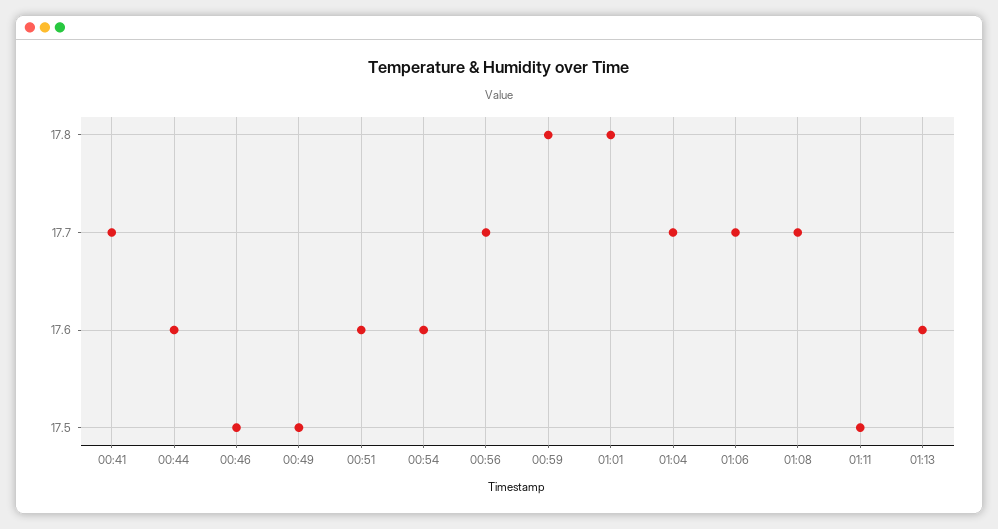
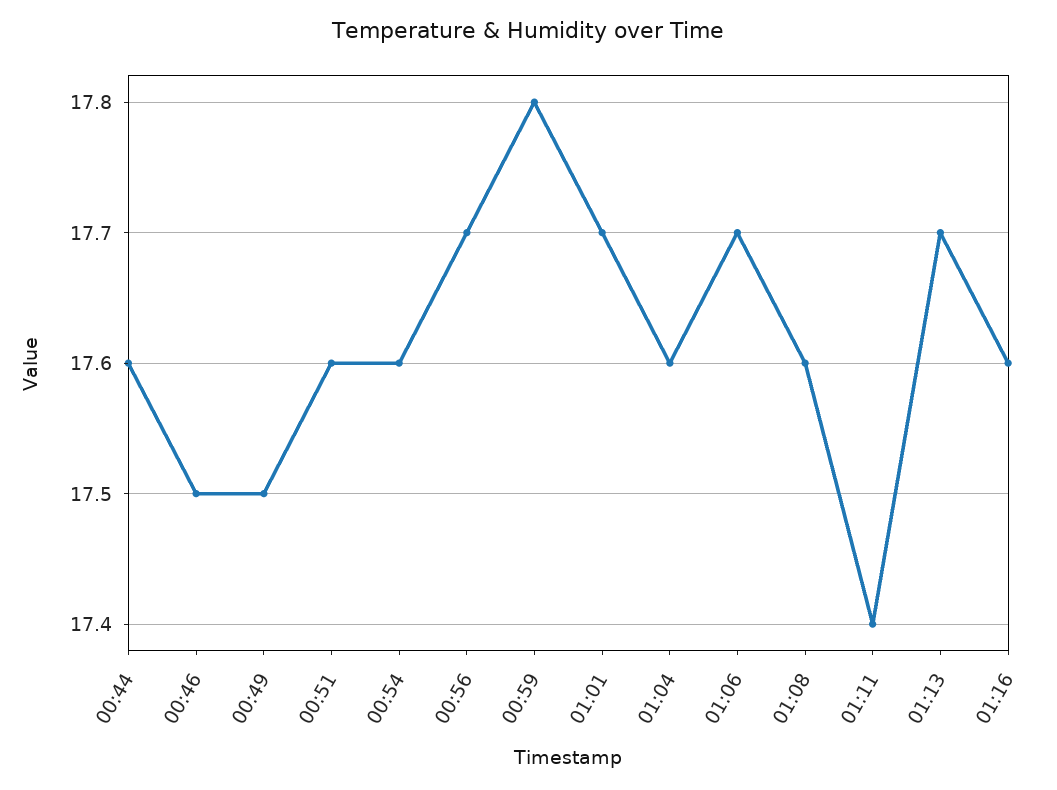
00:41: 17.7 -> none
01:01: 17.8 -> 17.7
01:04: 17.7 -> 17.6
01:08: 17.7 -> 17.6
01:11: 17.5 -> 17.4
01:13: 17.6 -> 17.7
01:16: none -> 17.6

